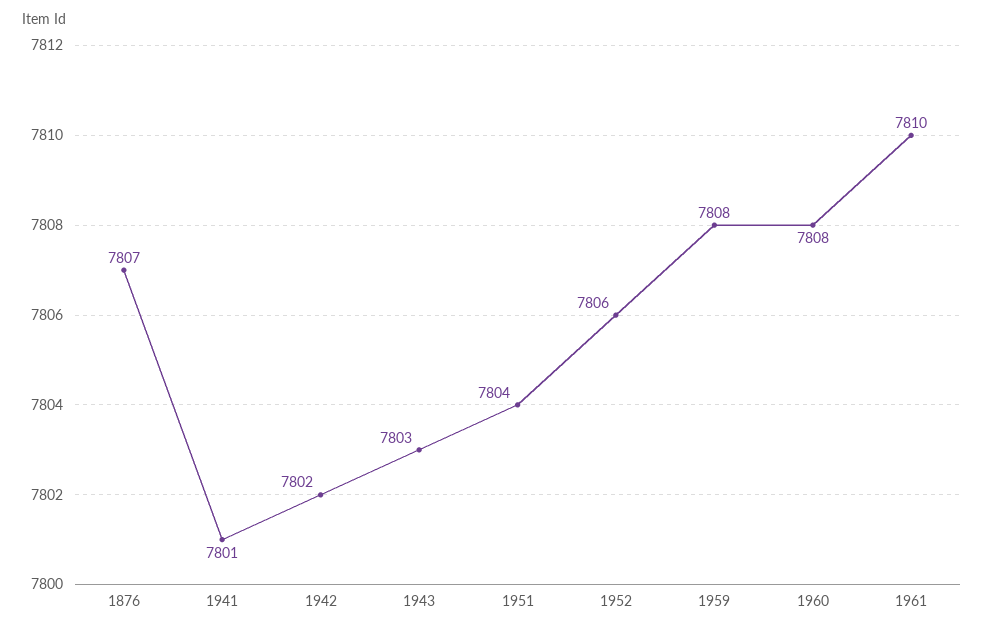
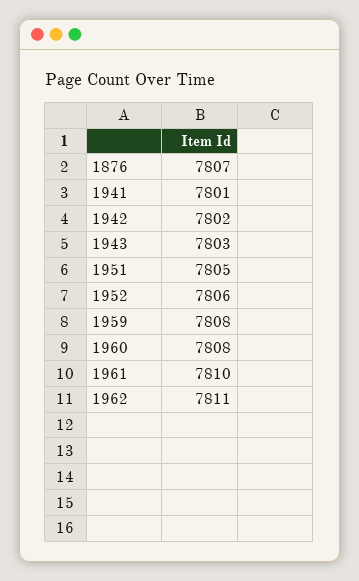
1951: 7804 -> 7805
1962: none -> 7811

